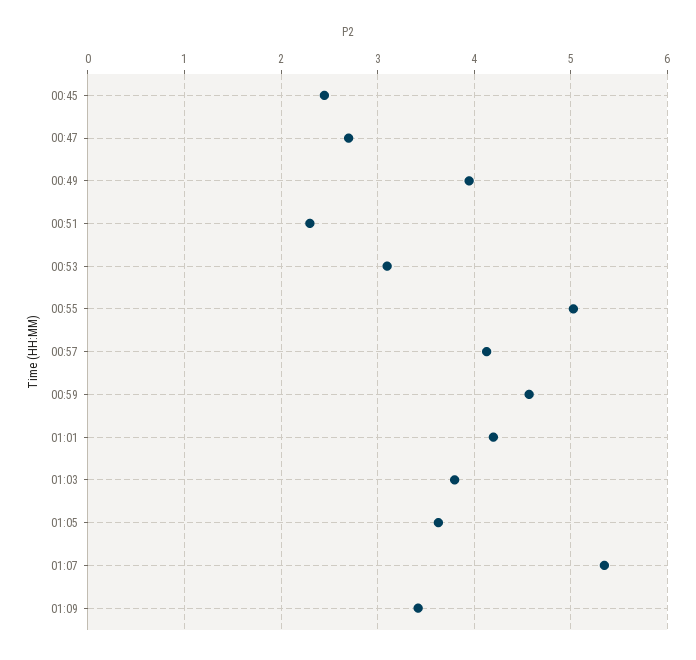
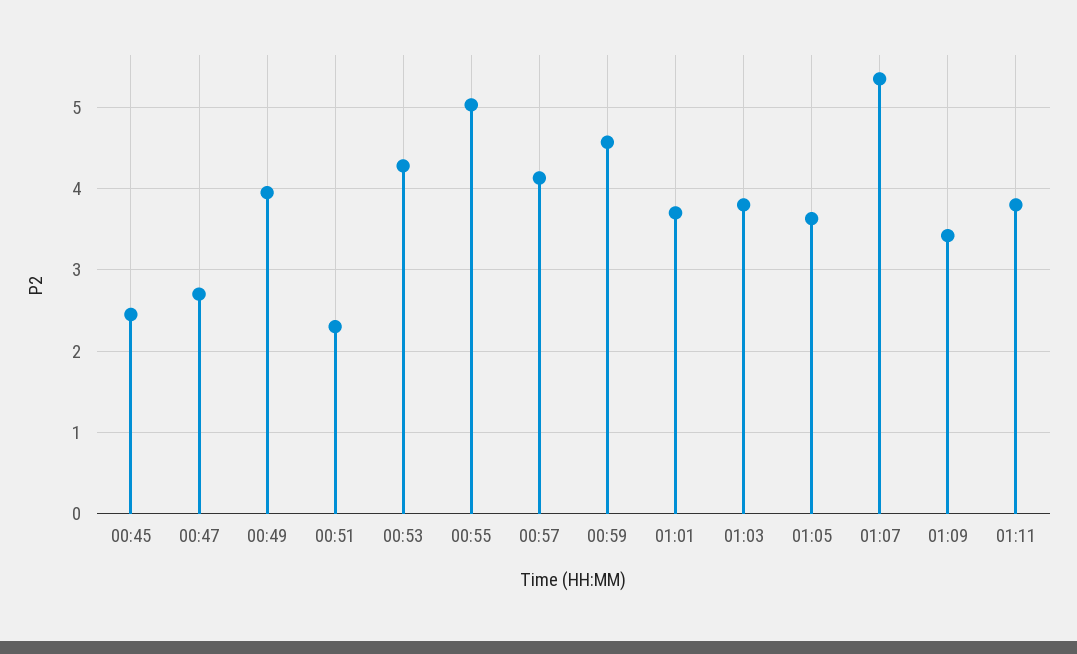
00:53: 3.1 -> 4.3
01:01: 4.2 -> 3.7
01:11: none -> 3.8

